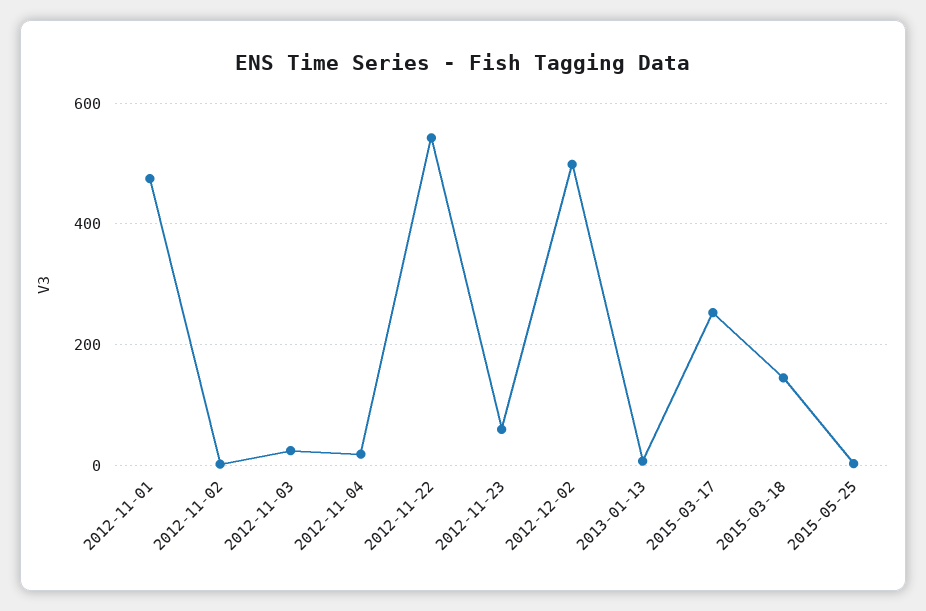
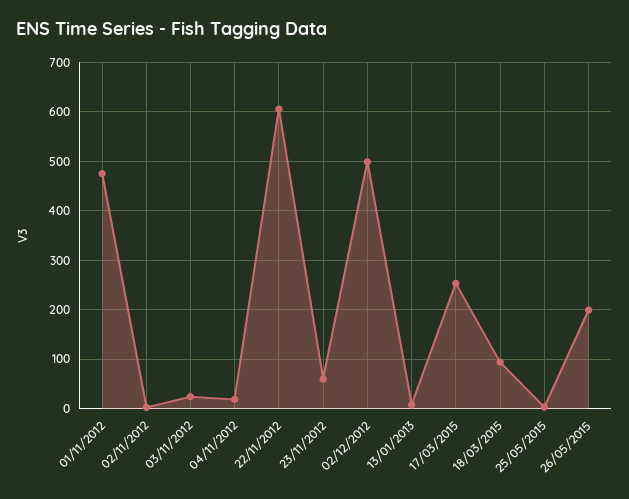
2012-11-22: 540 -> 600
2015-03-18: 140 -> 100
26/05/2015: none -> 200

